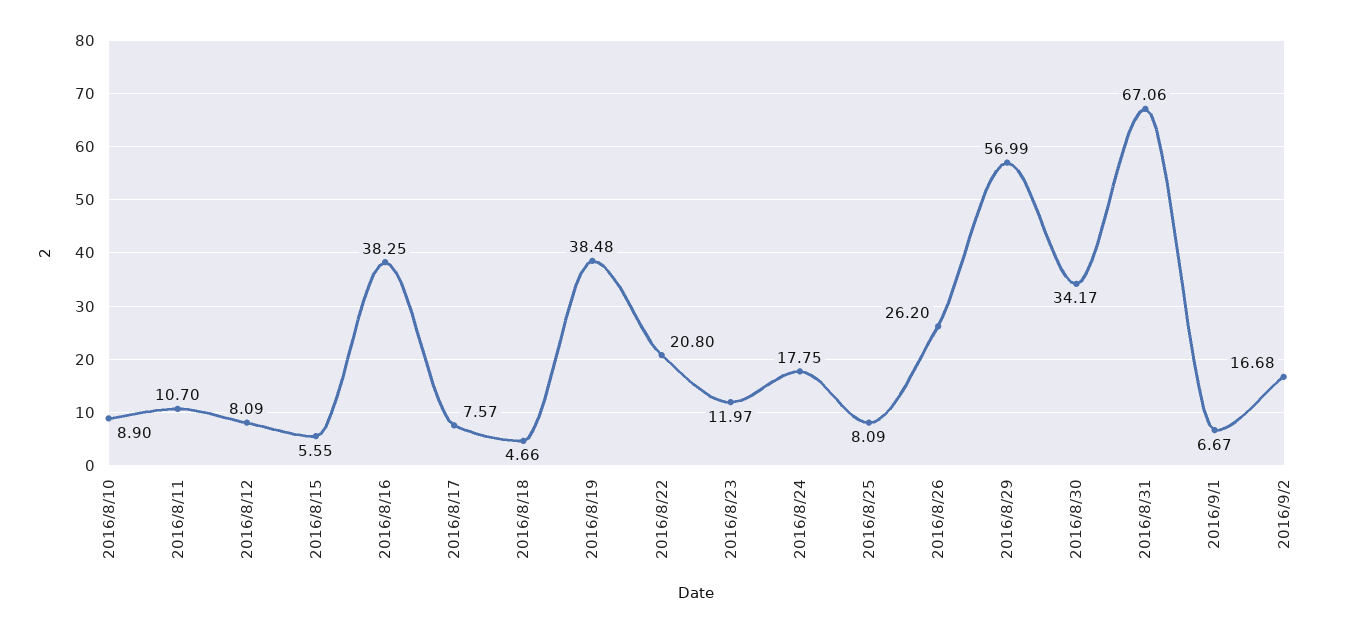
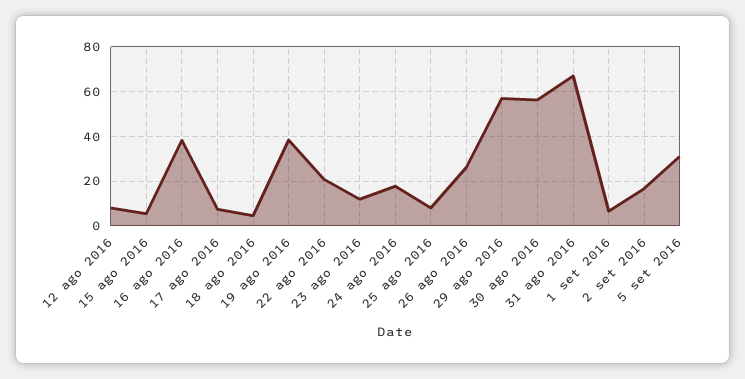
2016/8/10: 8.9 -> none
2016/8/11: 10.7 -> none
2016/8/30: 34.17 -> 55
5 set 2016: none -> 30

